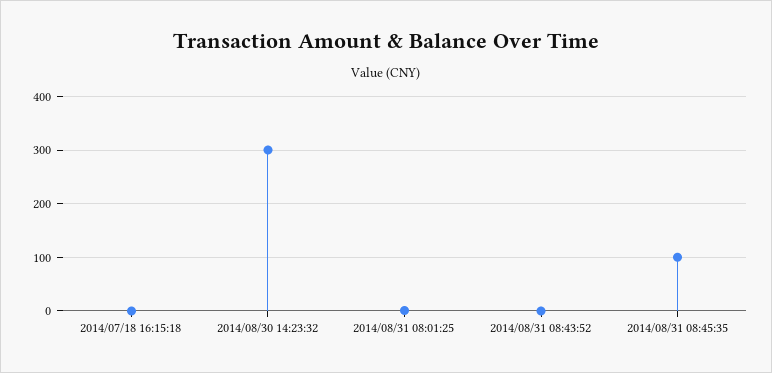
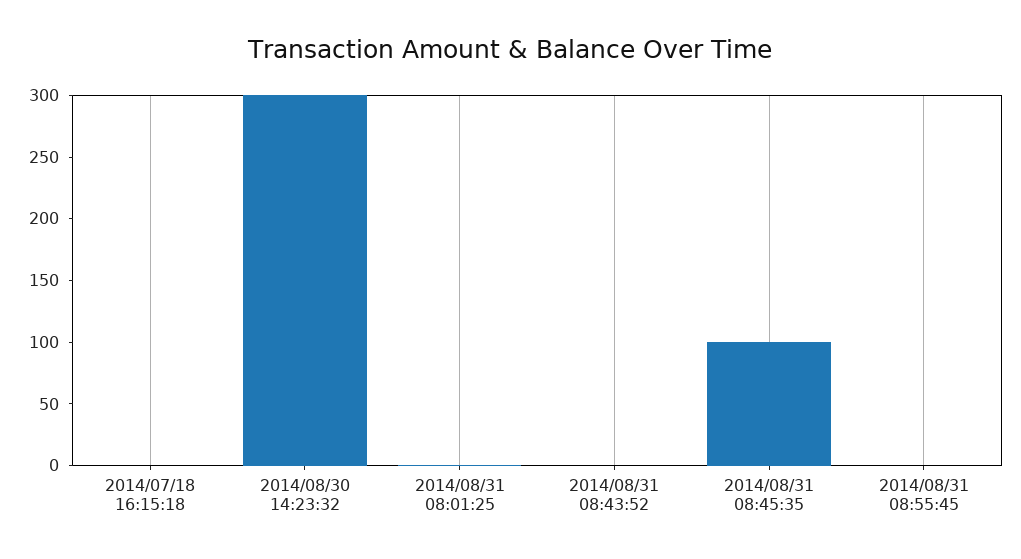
2014/08/31 08:55:45: none -> 0

